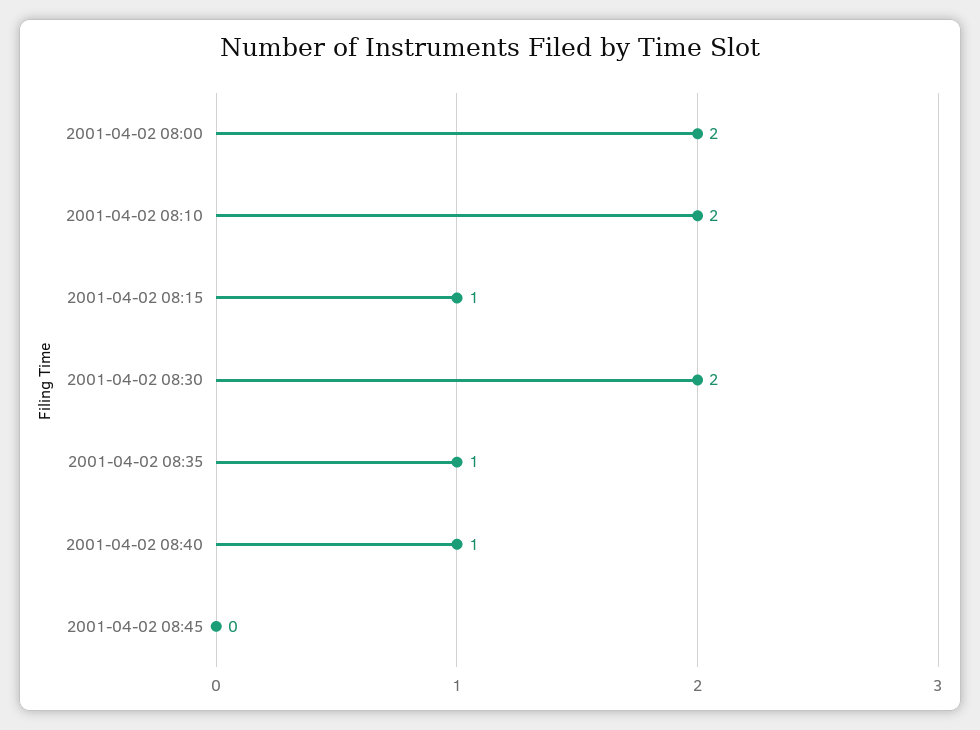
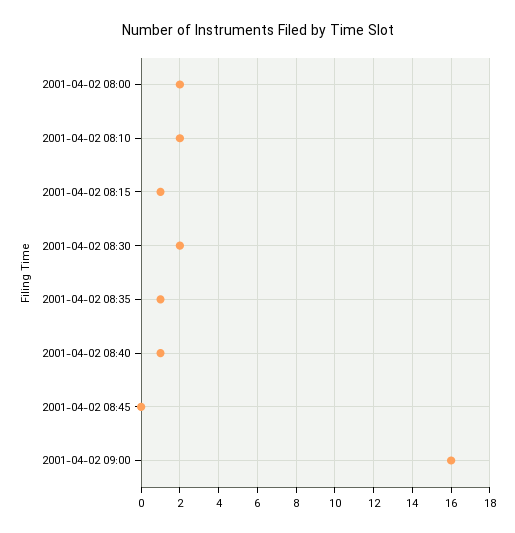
2001-04-02 09:00: none -> 16

